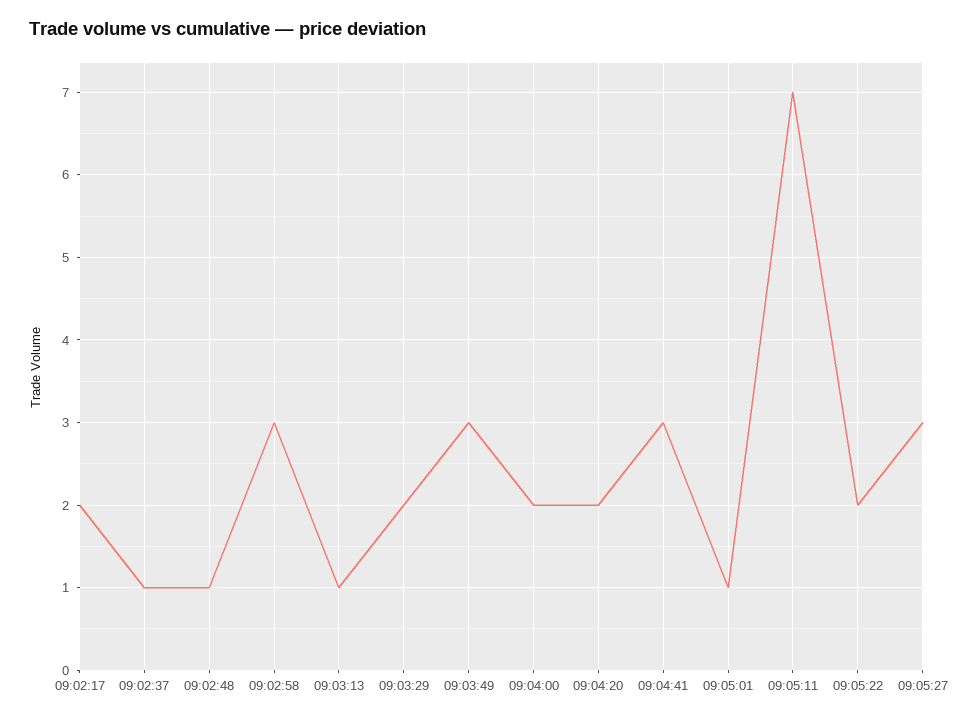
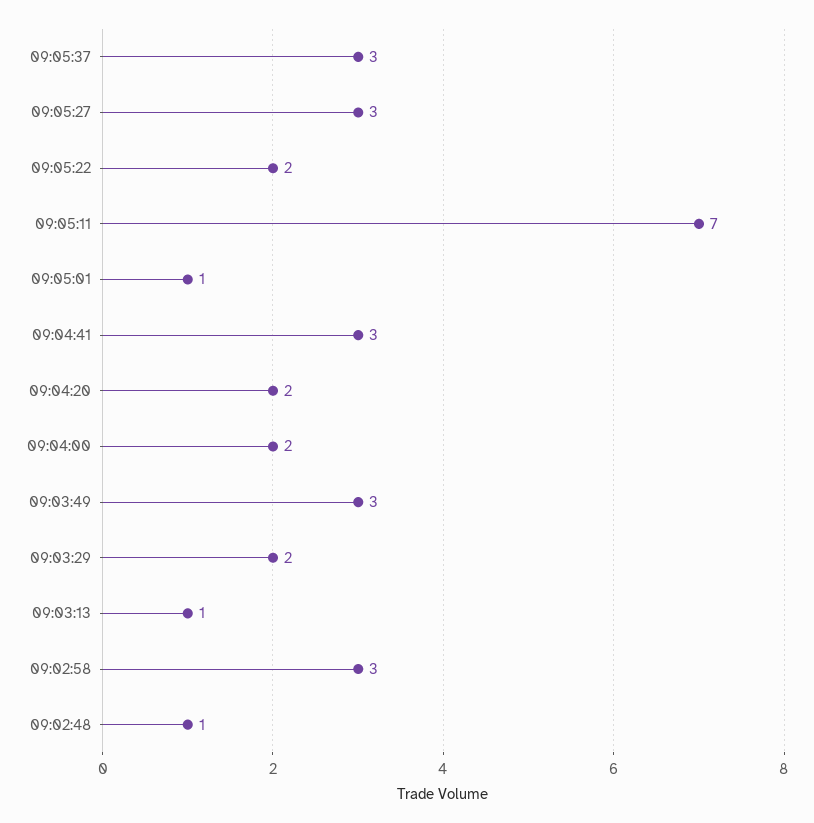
09:02:17: 2 -> none
09:02:37: 1 -> none
09:05:37: none -> 3

